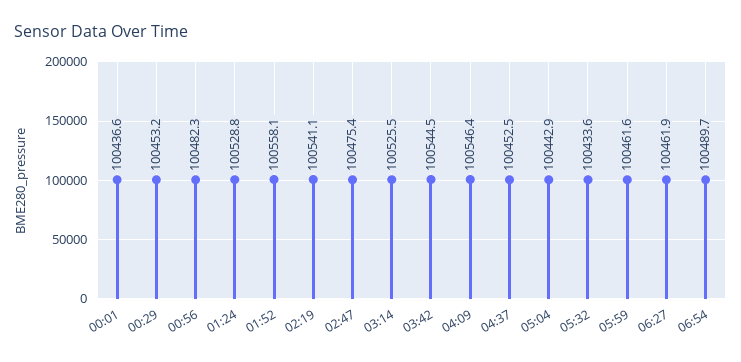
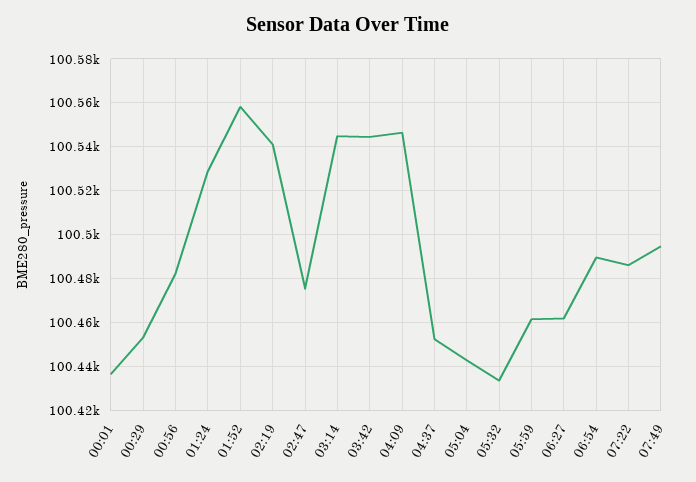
03:14: 100525.5 -> 100545
07:22: none -> 100485
07:49: none -> 100495

